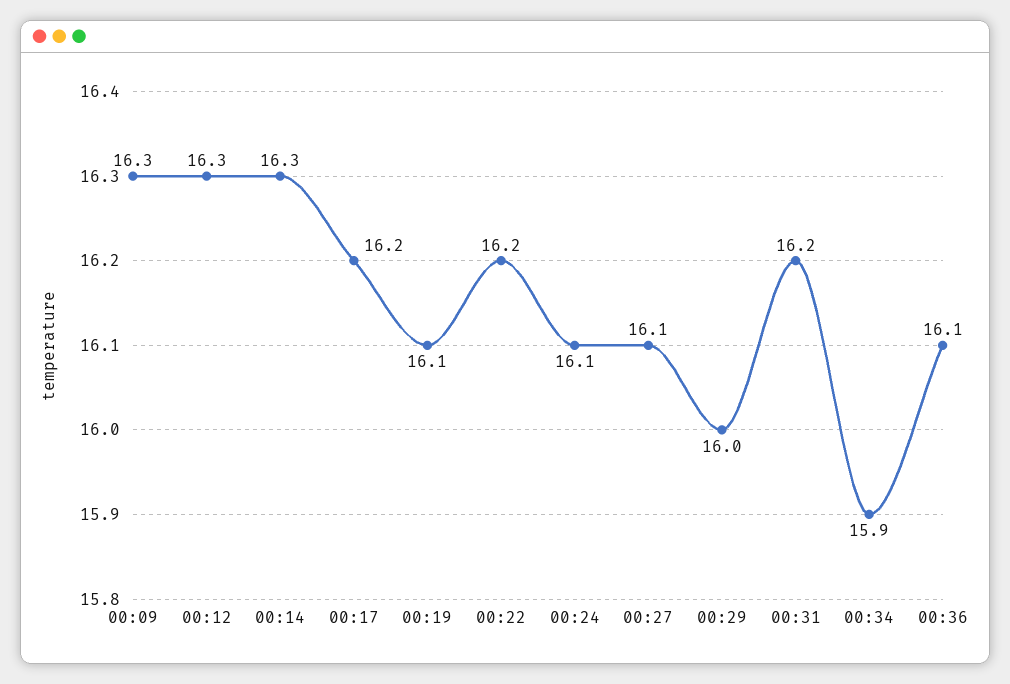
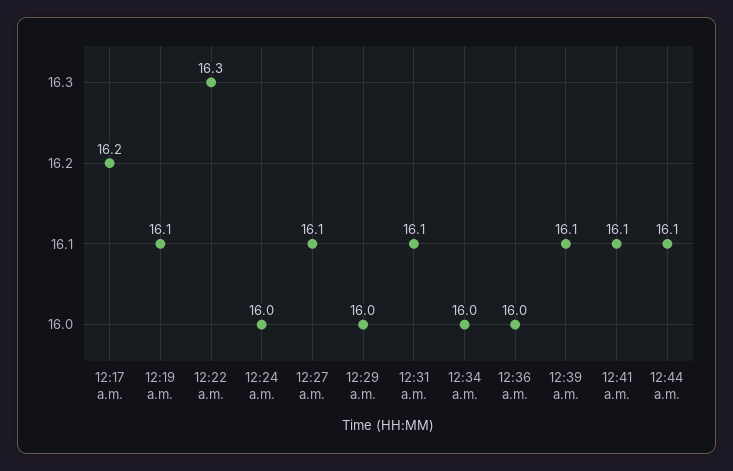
00:09: 16.3 -> none
00:12: 16.3 -> none
00:14: 16.3 -> none
00:22: 16.2 -> 16.3
00:24: 16.1 -> 16
00:31: 16.2 -> 16.1
00:34: 15.9 -> 16
00:36: 16.1 -> 16
12:39 a.m.: none -> 16.1
12:41 a.m.: none -> 16.1
12:44 a.m.: none -> 16.1

